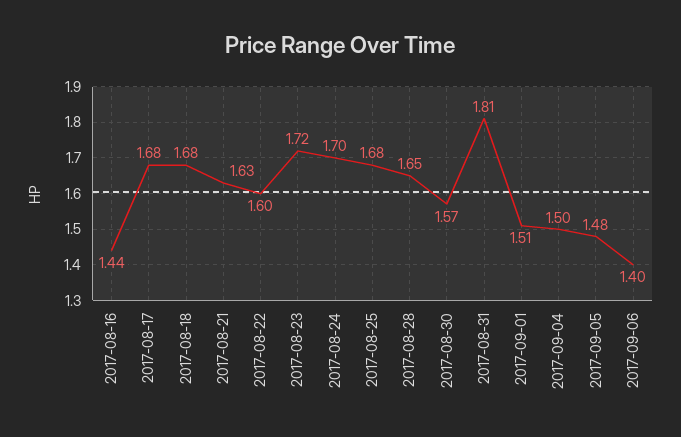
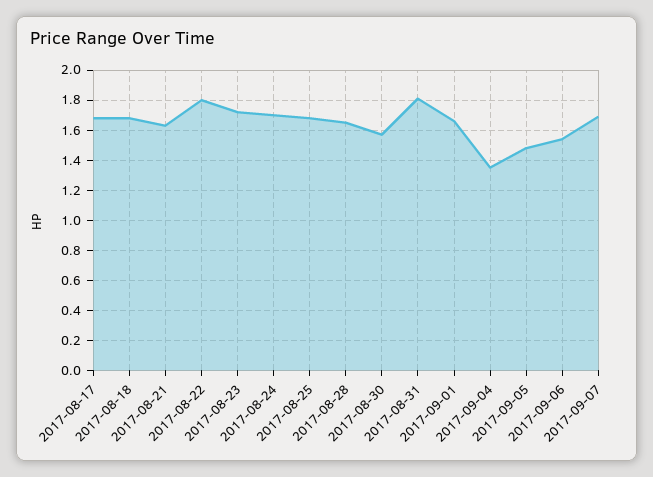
2017-08-16: 1.44 -> none
2017-08-22: 1.6 -> 1.8
2017-09-01: 1.51 -> 1.65
2017-09-04: 1.5 -> 1.35
2017-09-06: 1.4 -> 1.55
2017-09-07: none -> 1.7

